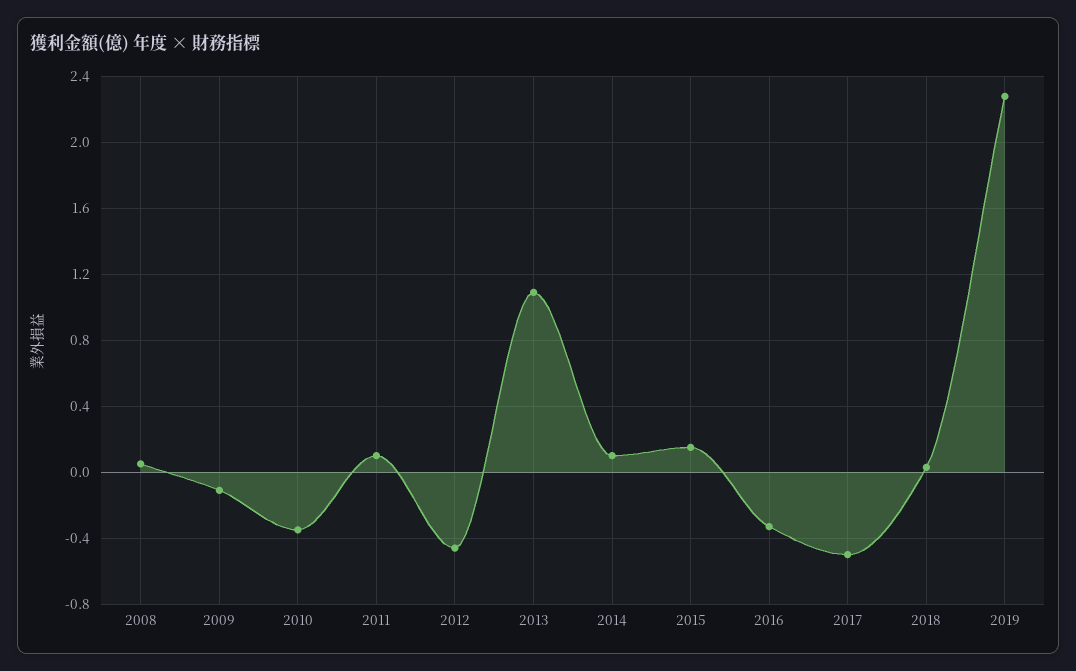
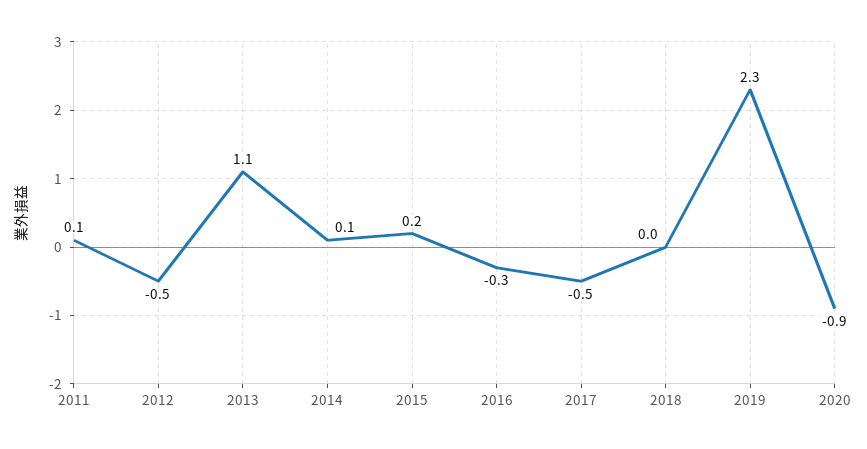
2008: 0.05 -> none
2009: -0.1 -> none
2010: -0.35 -> none
2020: none -> -0.9

